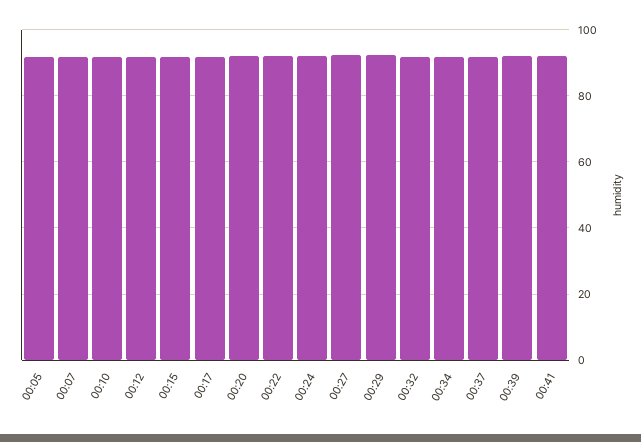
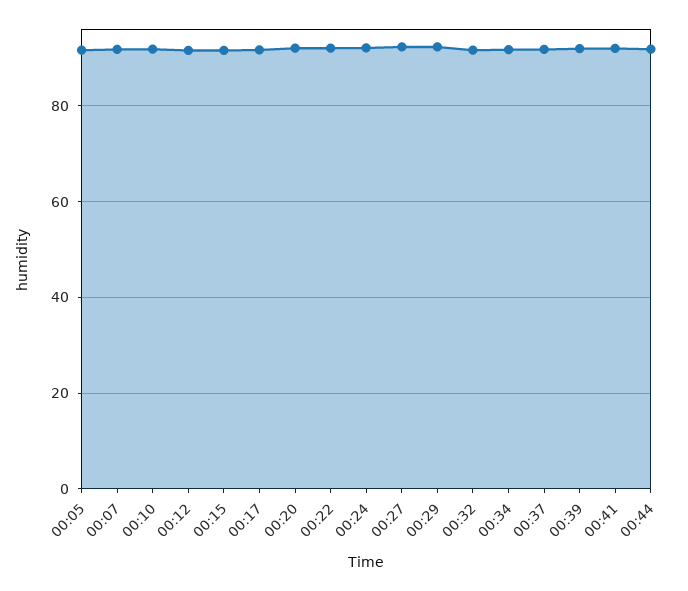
00:44: none -> 92

